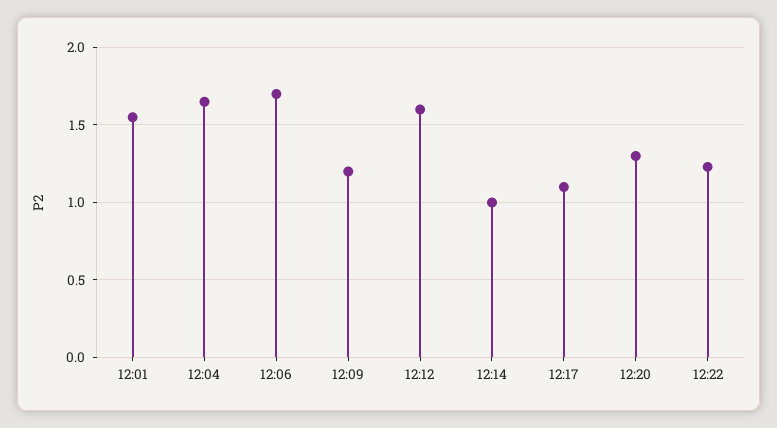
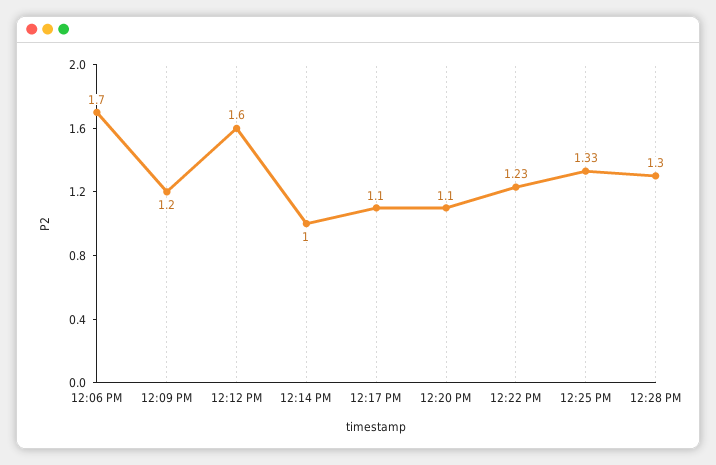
12:01: 1.55 -> none
12:04: 1.65 -> none
12:20: 1.3 -> 1.1
12:25 PM: none -> 1.33
12:28 PM: none -> 1.3

